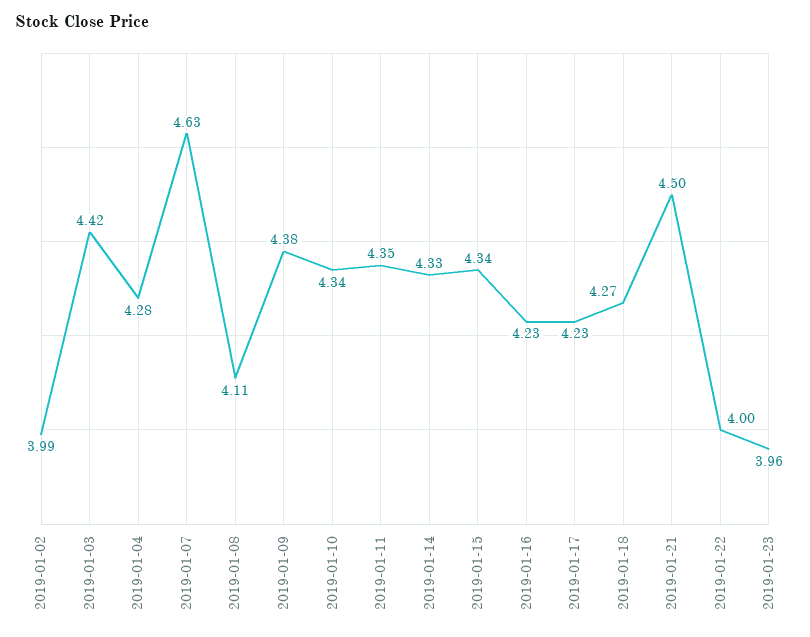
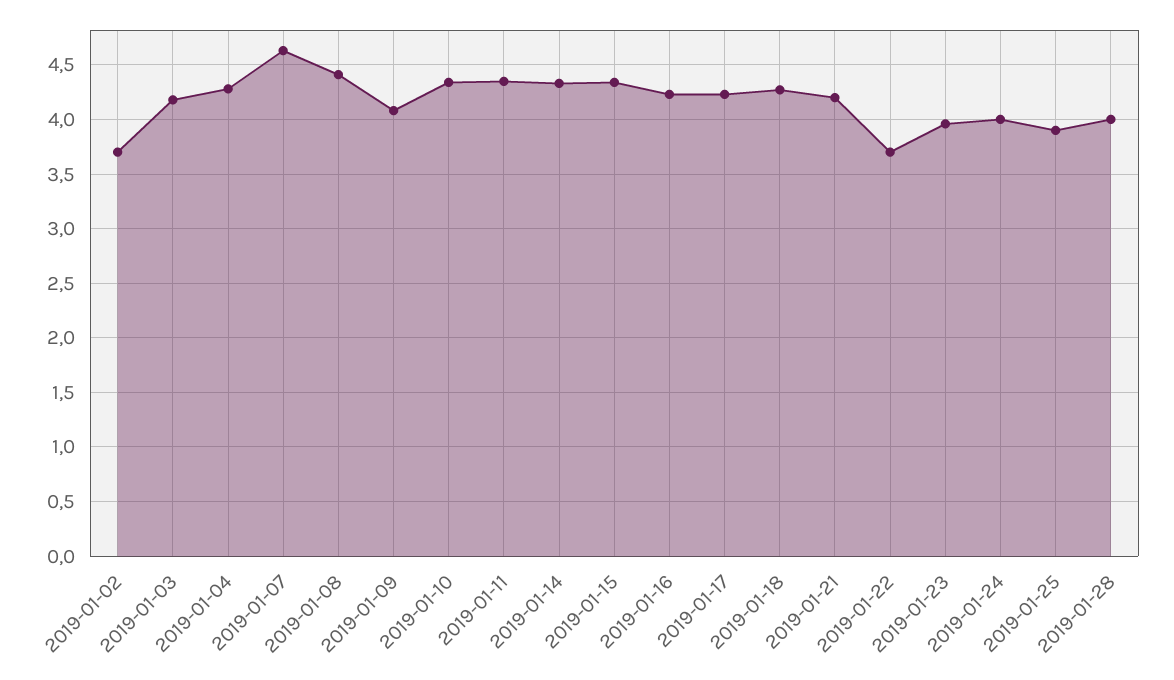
2019-01-02: 3.99 -> 3.7
2019-01-03: 4.42 -> 4.2
2019-01-08: 4.11 -> 4.4
2019-01-09: 4.38 -> 4.1
2019-01-21: 4.5 -> 4.2
2019-01-22: 4 -> 3.7
2019-01-24: none -> 4
2019-01-25: none -> 3.9
2019-01-28: none -> 4

